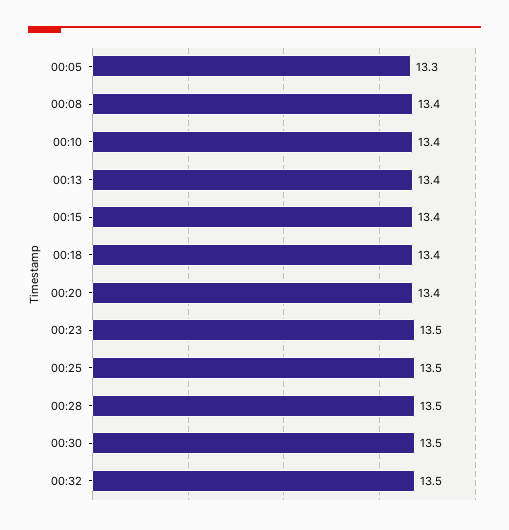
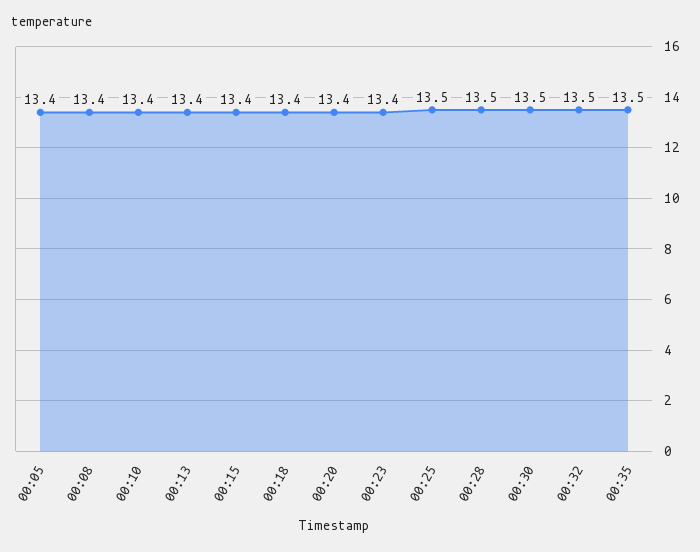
00:05: 13.3 -> 13.4
00:23: 13.5 -> 13.4
00:35: none -> 13.5

